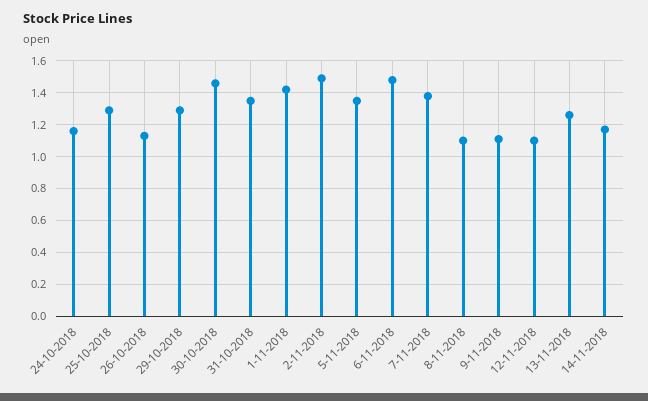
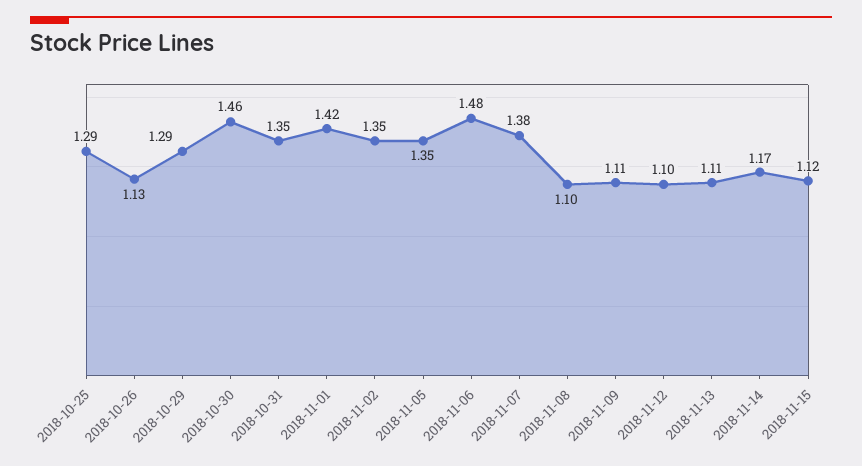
24-10-2018: 1.15 -> none
2-11-2018: 1.5 -> 1.35
13-11-2018: 1.25 -> 1.11
2018-11-15: none -> 1.12

